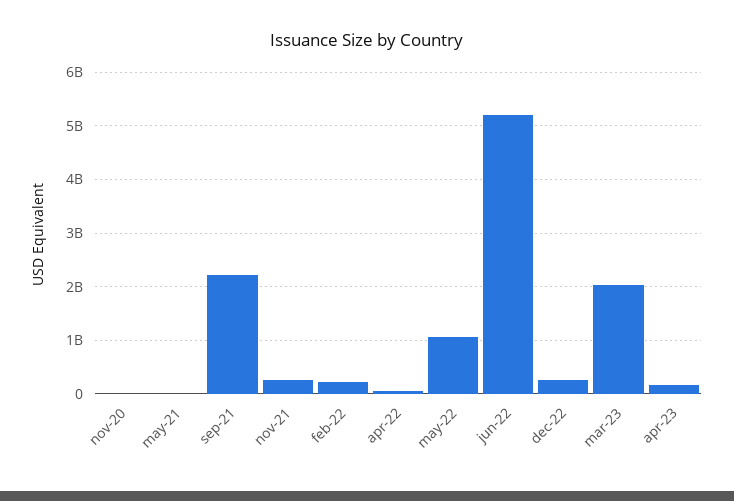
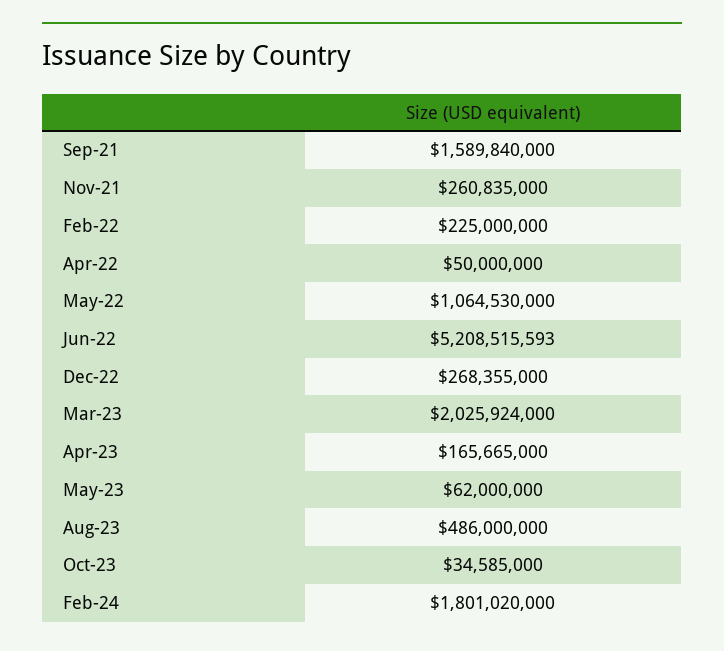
nov-20: 0 -> none
may-21: 0 -> none
sep-21: 2200000000 -> 1589840000
May-23: none -> 62000000
Aug-23: none -> 486000000
Oct-23: none -> 34585000
Feb-24: none -> 1801020000

